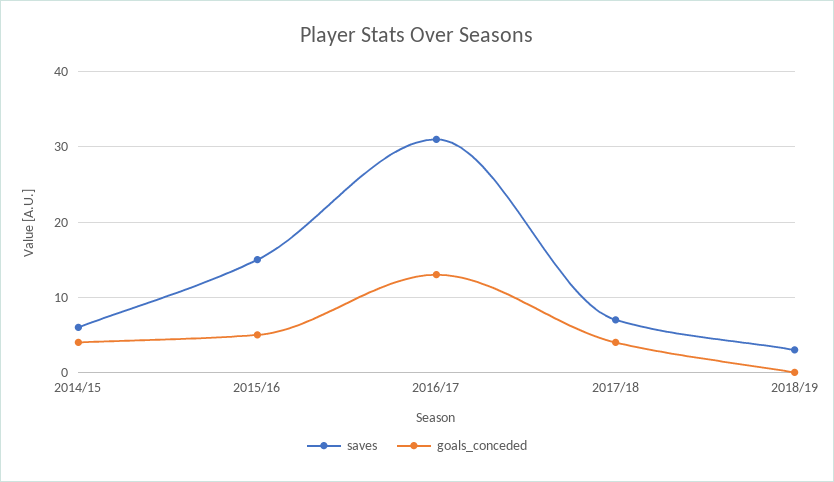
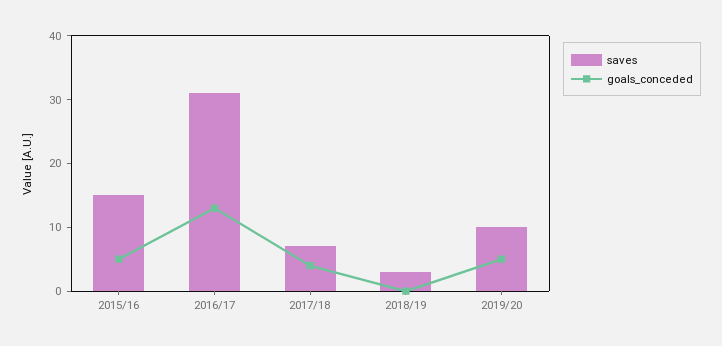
saves, 2014/15: 6 -> none
goals_conceded, 2014/15: 4 -> none
saves, 2019/20: none -> 10
goals_conceded, 2019/20: none -> 5

